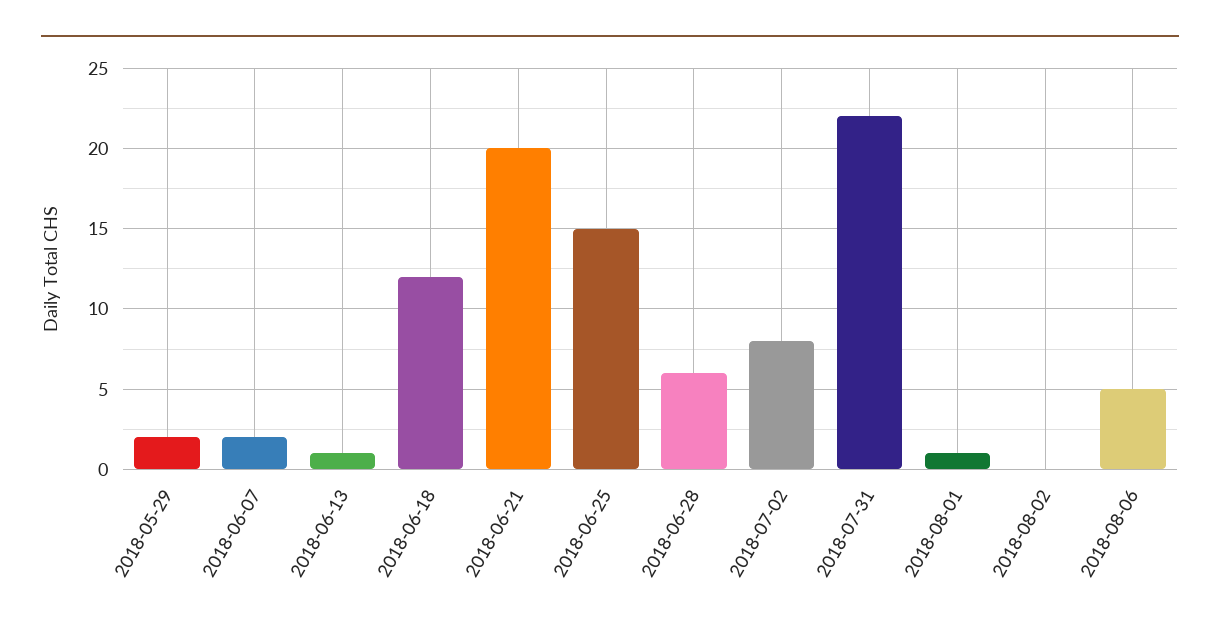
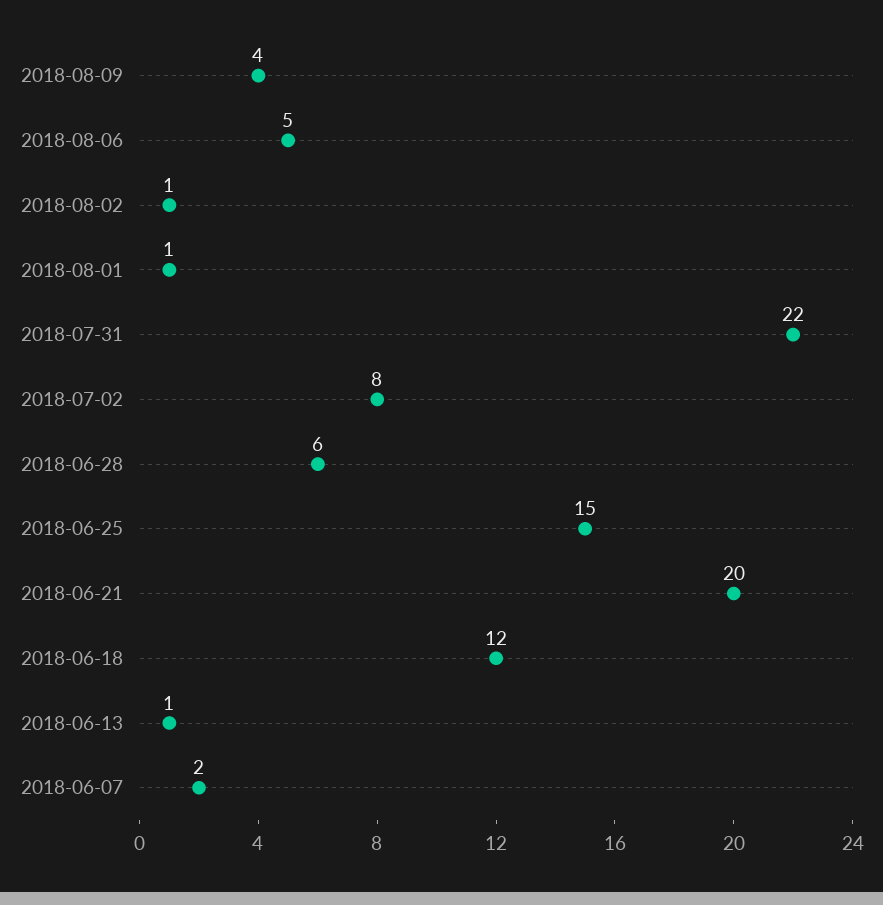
2018-05-29: 2 -> none
2018-08-02: 0 -> 1
2018-08-09: none -> 4

